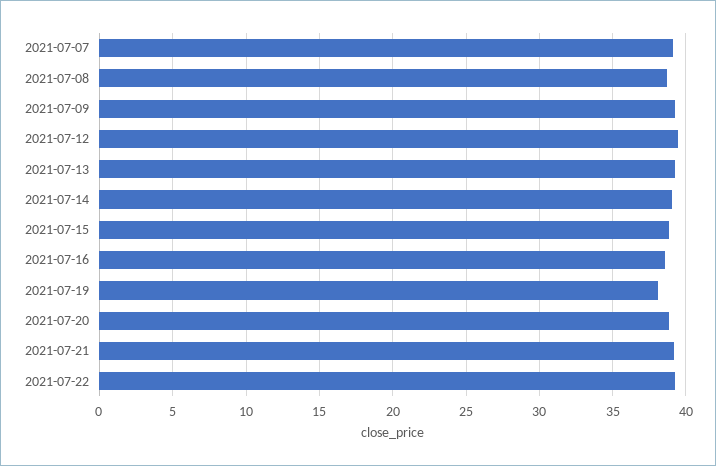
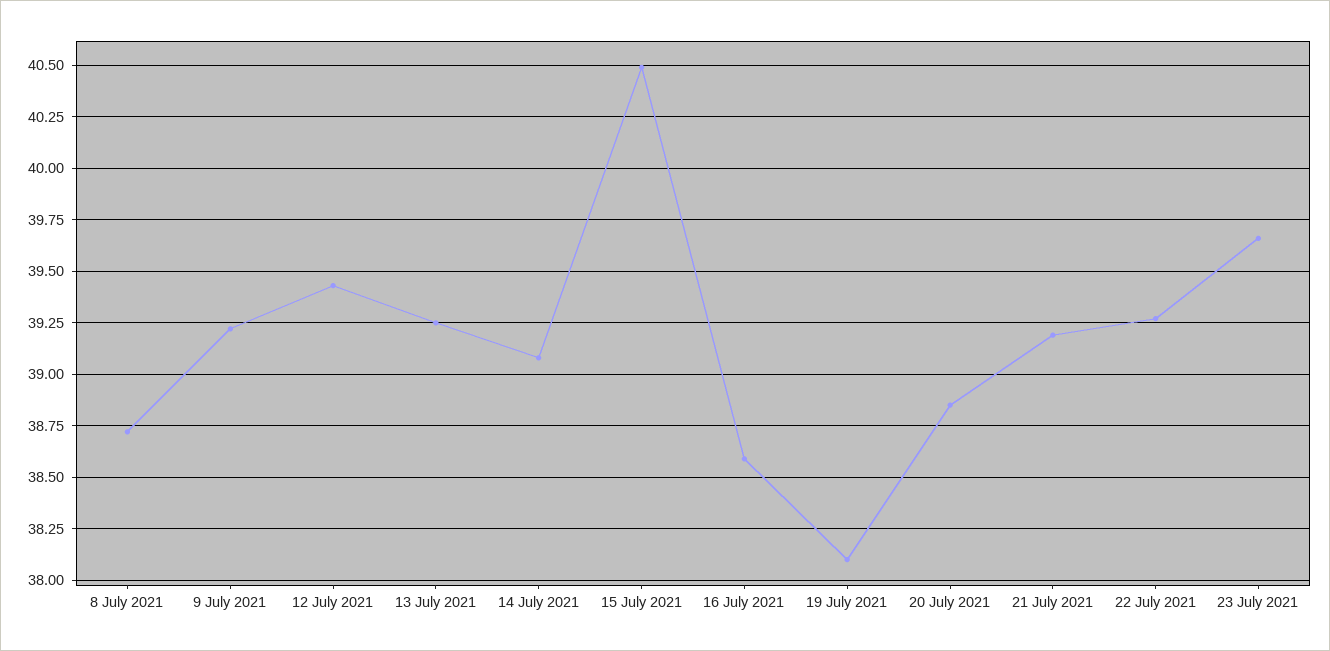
2021-07-07: 39 -> none
2021-07-15: 39 -> 40.5
23 July 2021: none -> 39.65

